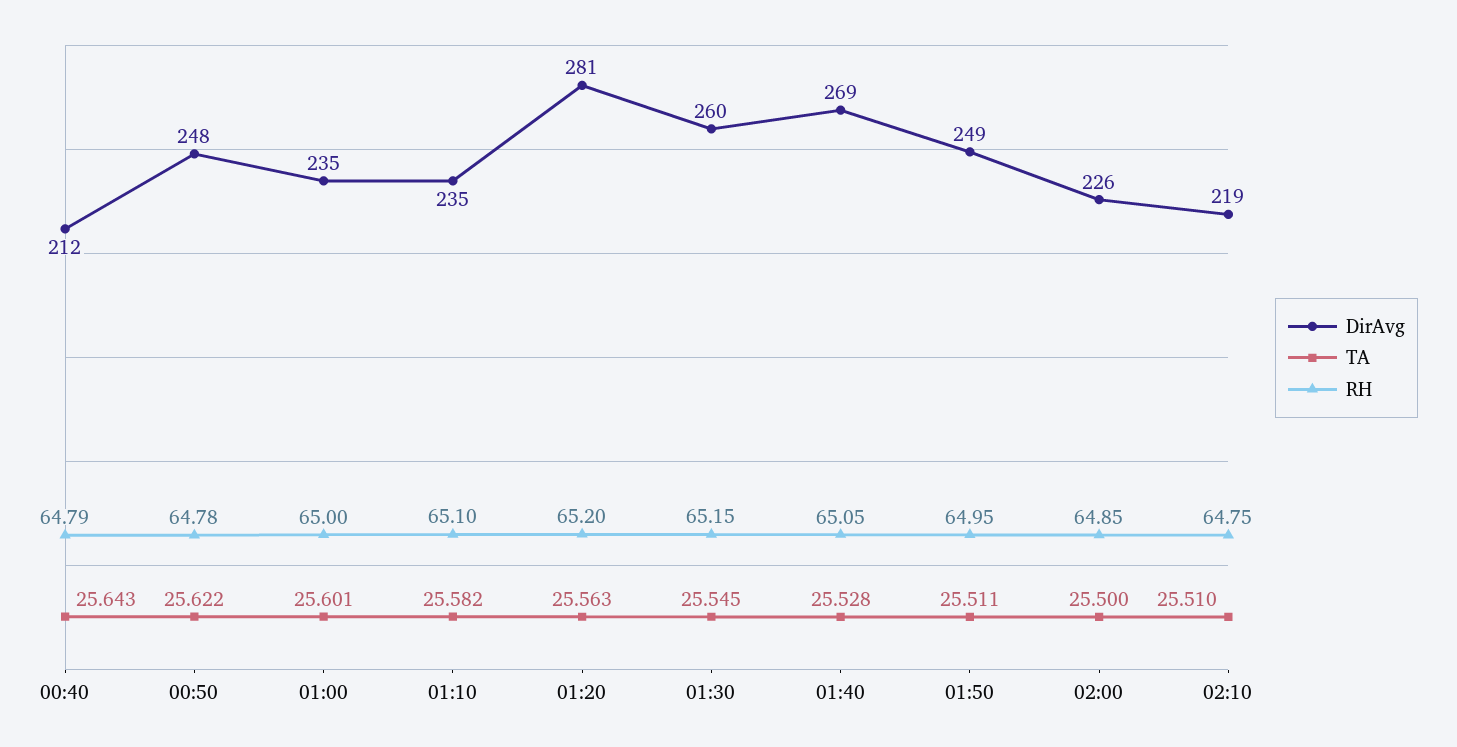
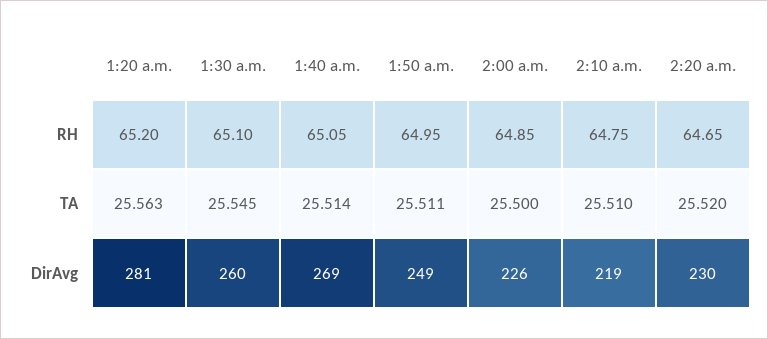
DirAvg, 00:40: 212 -> none
TA, 00:40: 25.643 -> none
RH, 00:40: 64.79 -> none
DirAvg, 00:50: 248 -> none
TA, 00:50: 25.622 -> none
RH, 00:50: 64.78 -> none
DirAvg, 01:00: 235 -> none
TA, 01:00: 25.601 -> none
RH, 01:00: 65 -> none
DirAvg, 01:10: 235 -> none
TA, 01:10: 25.582 -> none
RH, 01:10: 65.1 -> none
RH, 01:30: 65.15 -> 65.1
TA, 01:40: 25.528 -> 25.514
RH, 2:20 a.m.: none -> 64.65
TA, 2:20 a.m.: none -> 25.52
DirAvg, 2:20 a.m.: none -> 230

